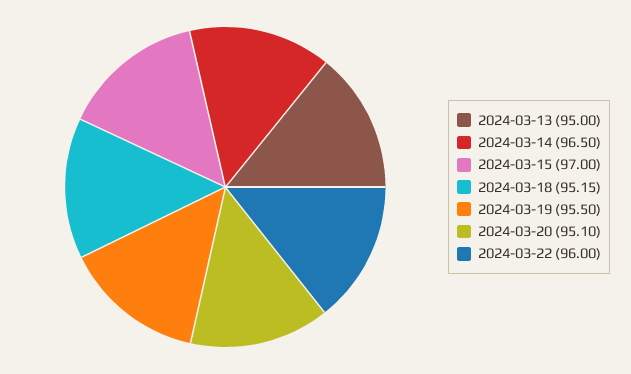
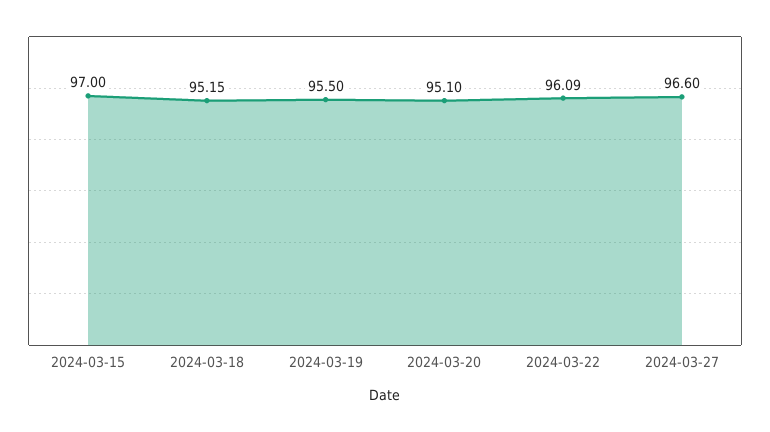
2024-03-13: 95 -> none
2024-03-14: 96.5 -> none
2024-03-22: 96 -> 96.09
2024-03-27: none -> 96.6

